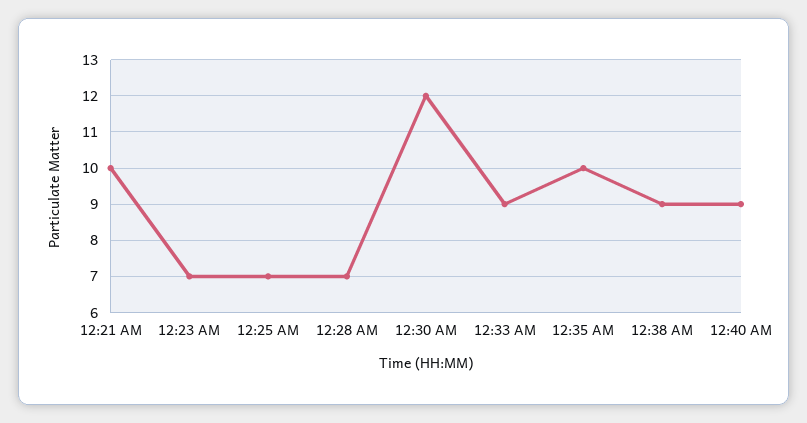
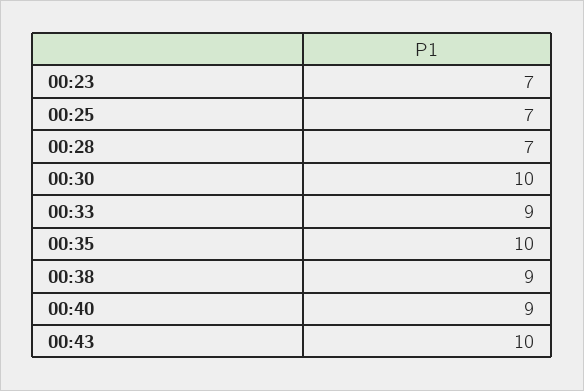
12:21 AM: 10 -> none
12:30 AM: 12 -> 10
00:43: none -> 10

